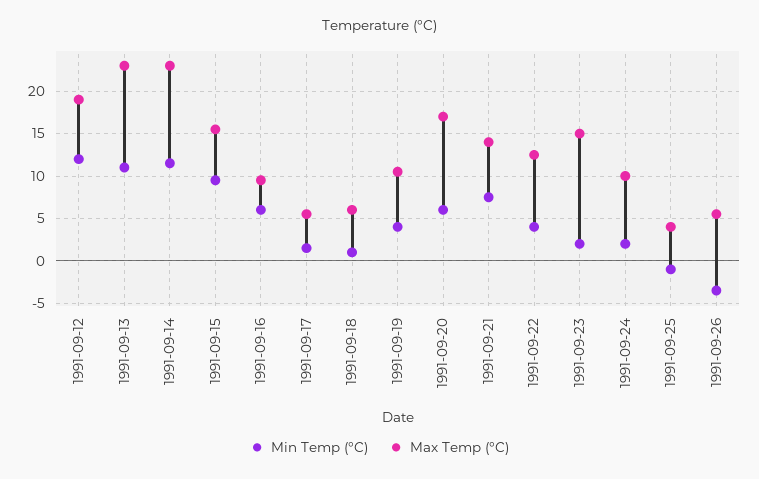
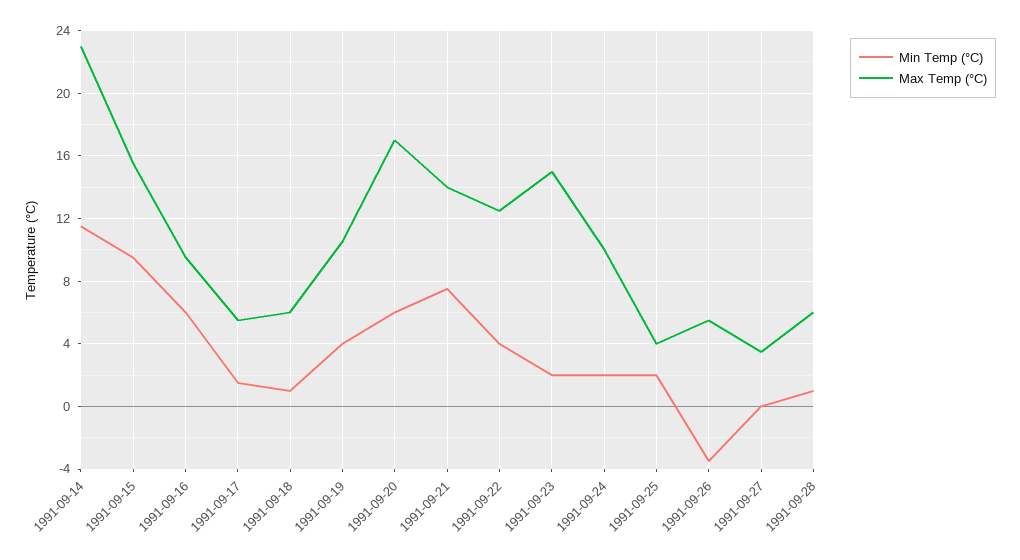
Min Temp (°C), 1991-09-12: 12 -> none
Max Temp (°C), 1991-09-12: 19 -> none
Min Temp (°C), 1991-09-13: 11 -> none
Max Temp (°C), 1991-09-13: 23 -> none
Min Temp (°C), 1991-09-25: -1 -> 2
Min Temp (°C), 1991-09-27: none -> 0
Max Temp (°C), 1991-09-27: none -> 3.5
Min Temp (°C), 1991-09-28: none -> 1
Max Temp (°C), 1991-09-28: none -> 6

